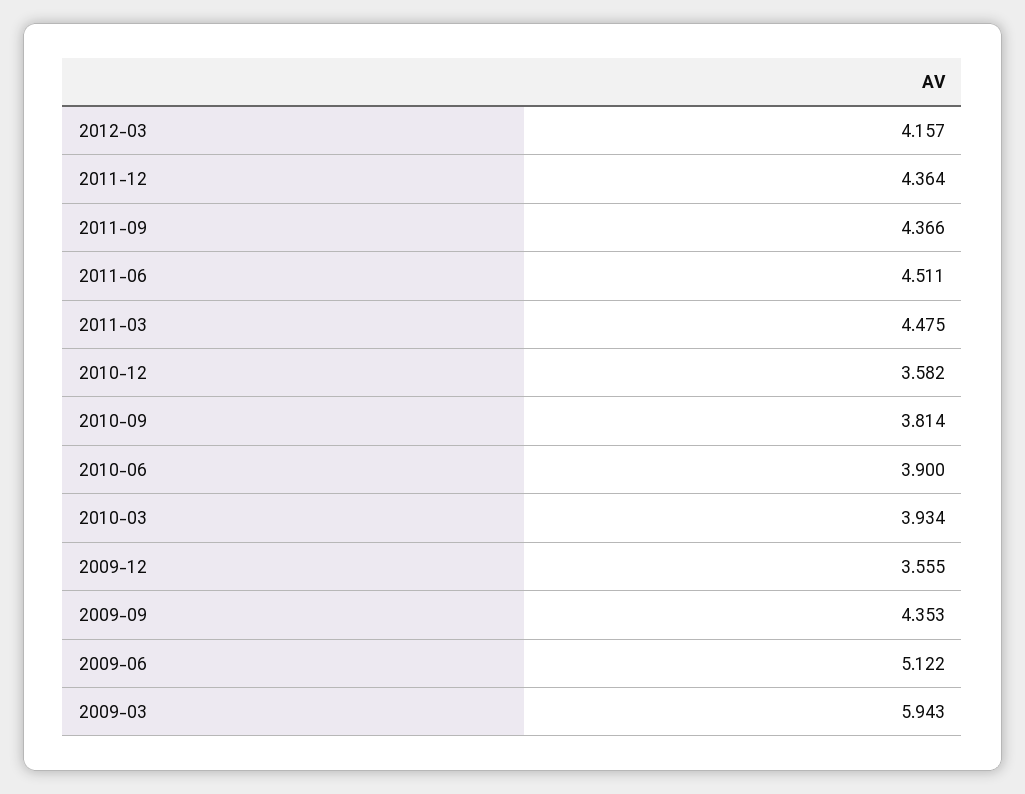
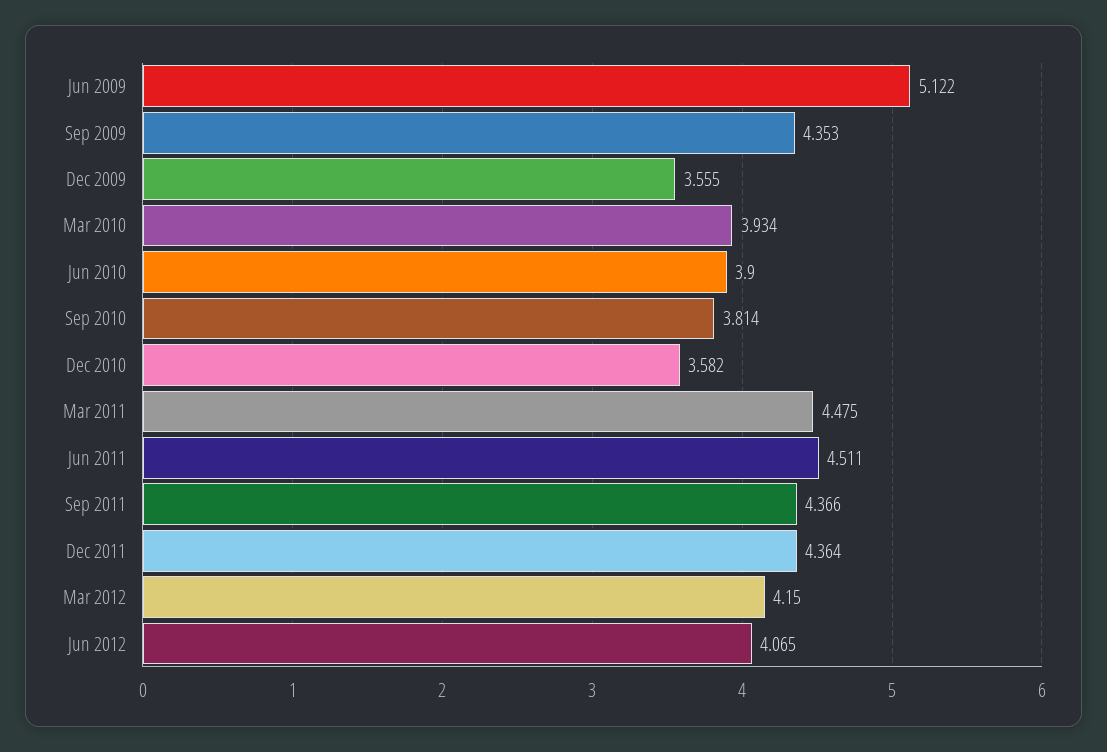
2012-03: 4.157 -> 4.15
2009-03: 5.943 -> none
Jun 2012: none -> 4.065

